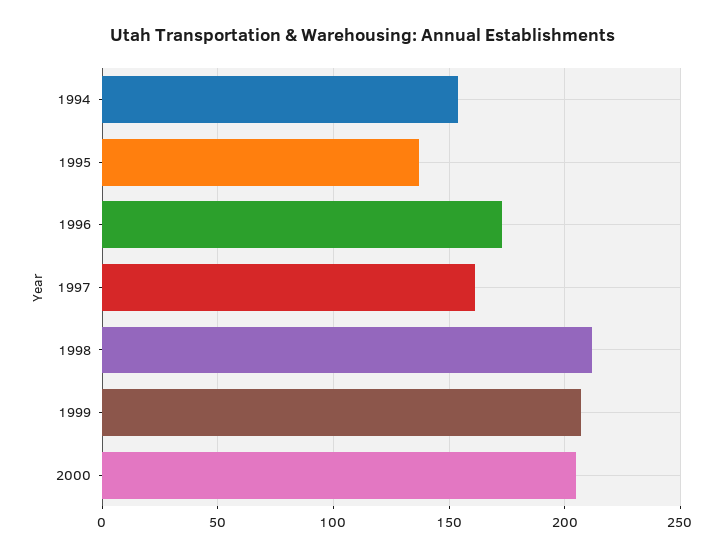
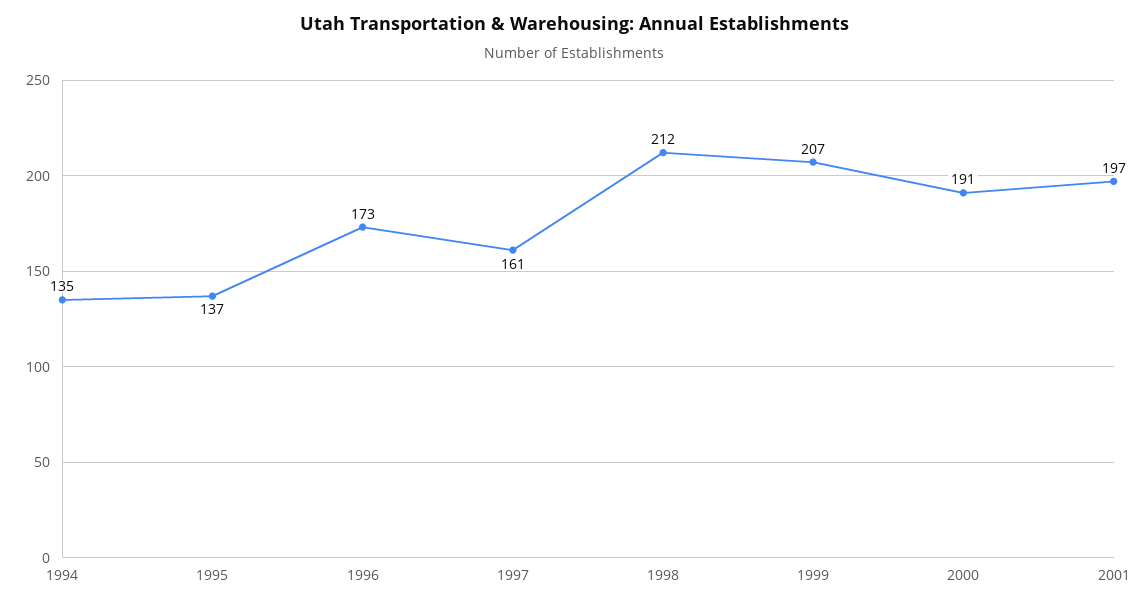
1994: 155 -> 135
2000: 205 -> 191
2001: none -> 197

